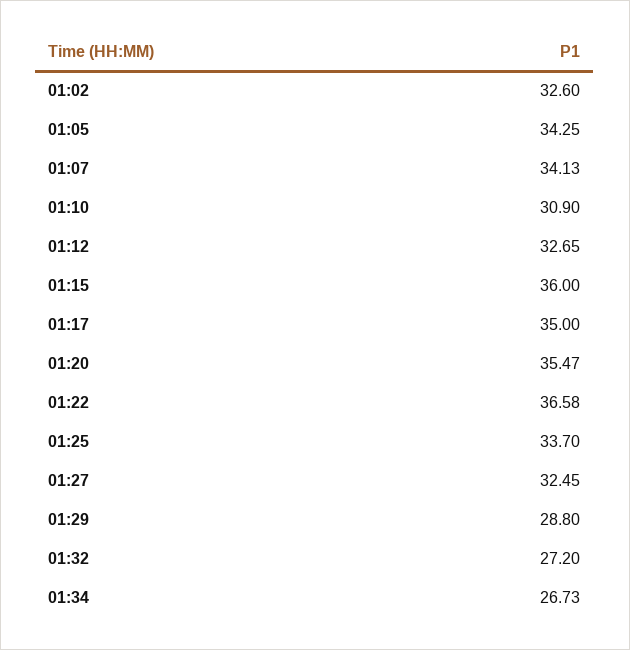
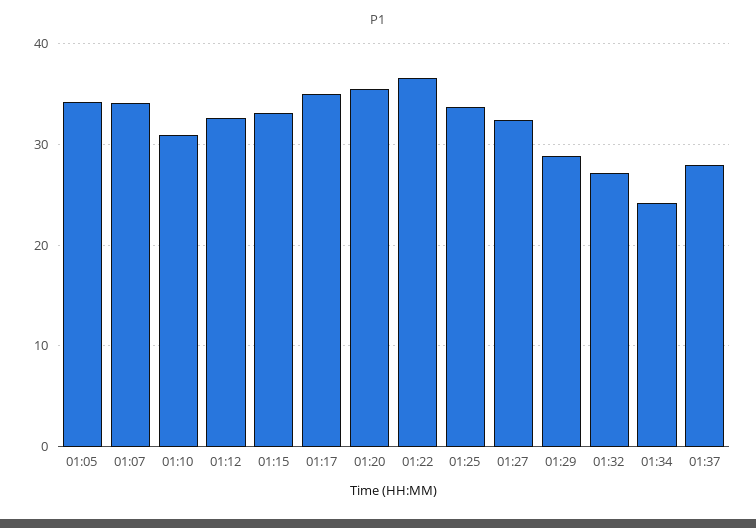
01:02: 32.6 -> none
01:15: 36 -> 33
01:34: 26.73 -> 24
01:37: none -> 28

